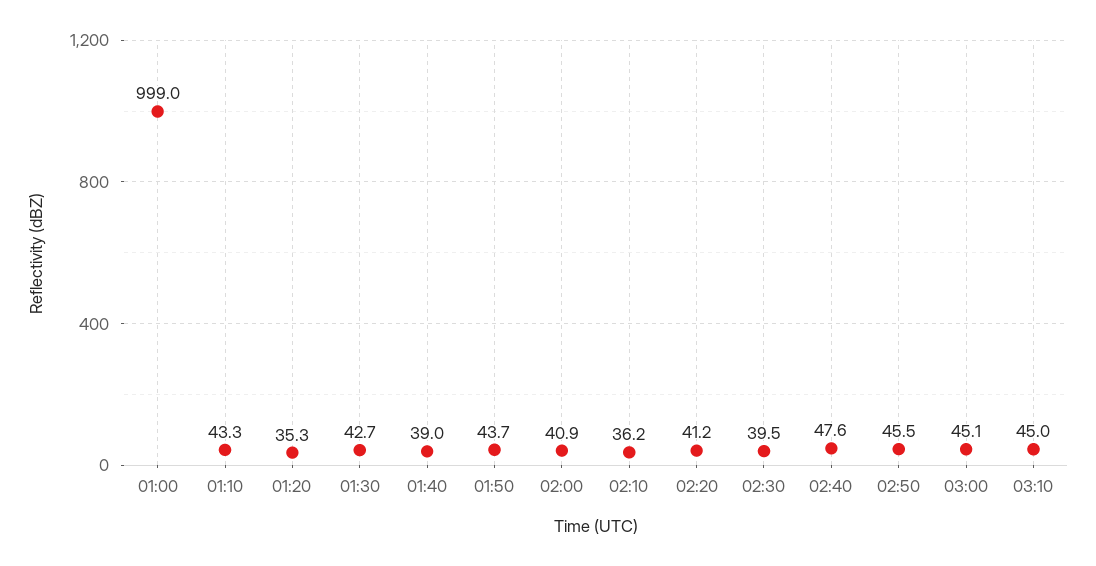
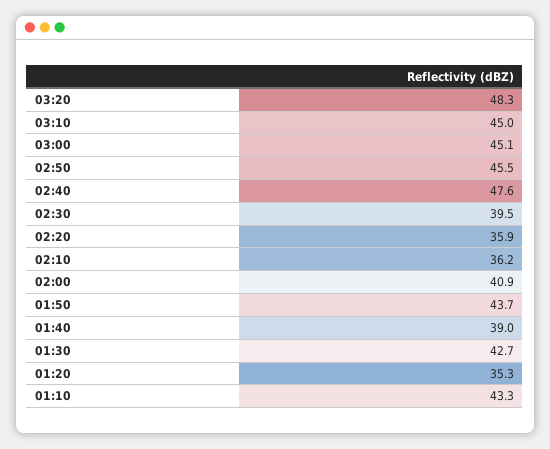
01:00: 999 -> none
02:20: 41.2 -> 35.9
03:20: none -> 48.3

